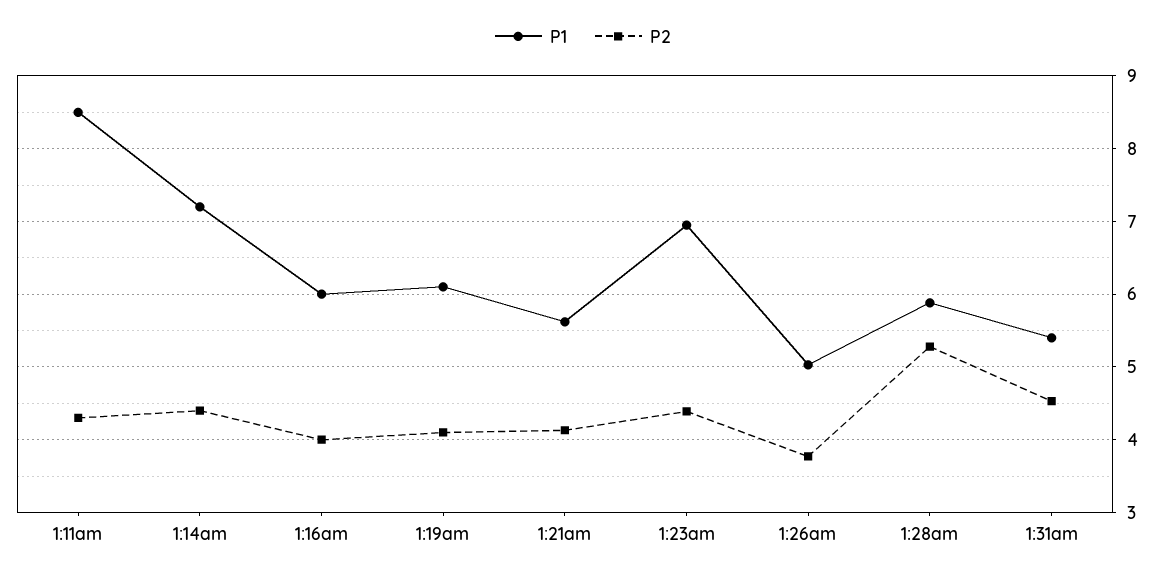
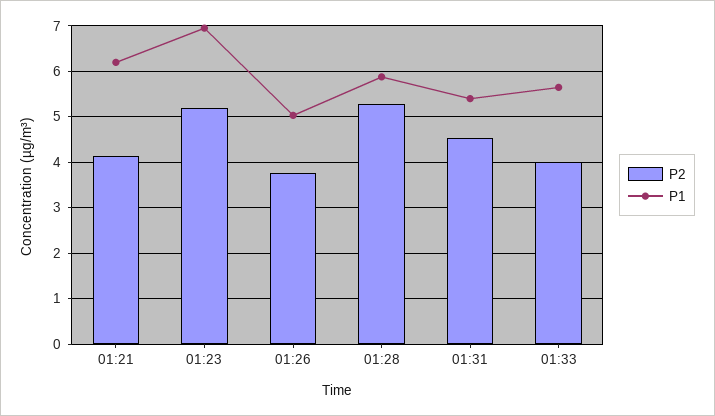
P1, 1:11am: 8.5 -> none
P2, 1:11am: 4.3 -> none
P1, 1:14am: 7.2 -> none
P2, 1:14am: 4.4 -> none
P1, 1:16am: 6 -> none
P2, 1:16am: 4 -> none
P1, 1:19am: 6.1 -> none
P2, 1:19am: 4.1 -> none
P1, 1:21am: 5.6 -> 6.2
P2, 1:23am: 4.4 -> 5.2
P2, 01:33: none -> 4
P1, 01:33: none -> 5.6

